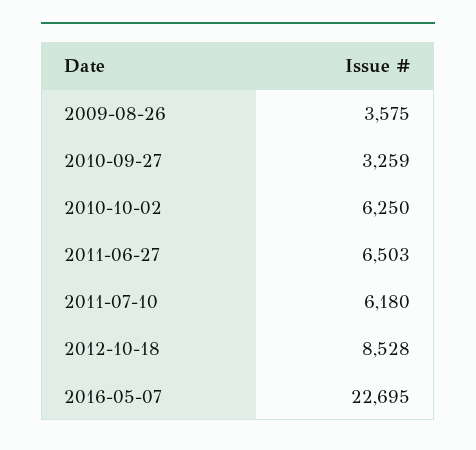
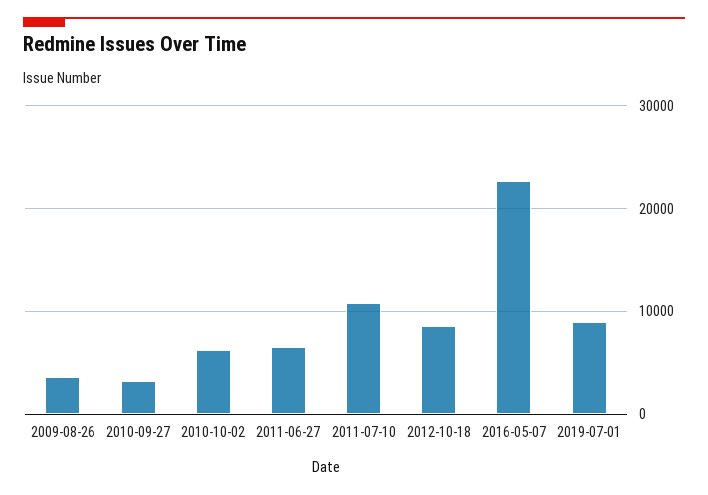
2011-07-10: 6180 -> 11000
2019-07-01: none -> 9000

